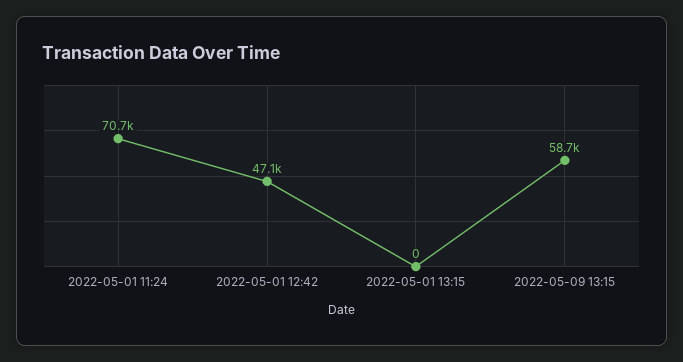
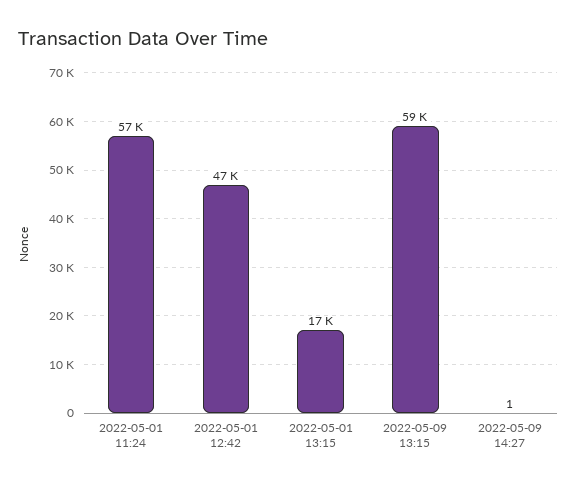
2022-05-01 11:24: 70700 -> 57000
2022-05-01 13:15: 0 -> 17000
2022-05-09 14:27: none -> 1

